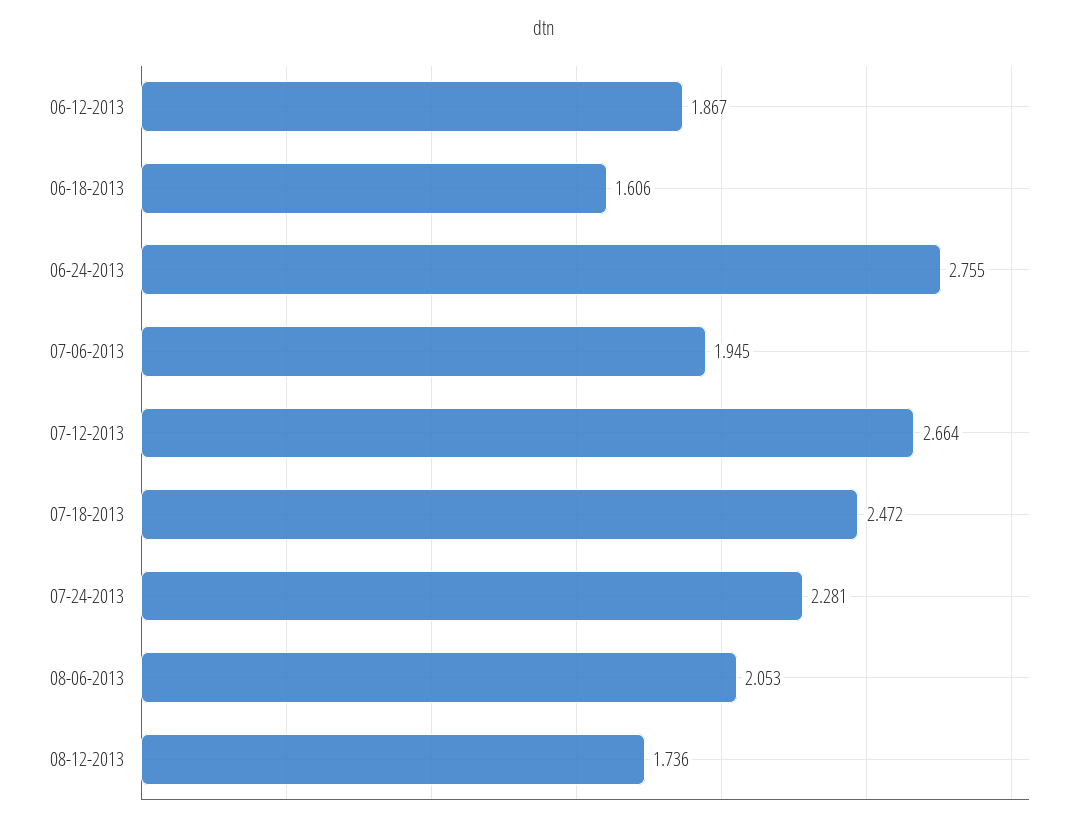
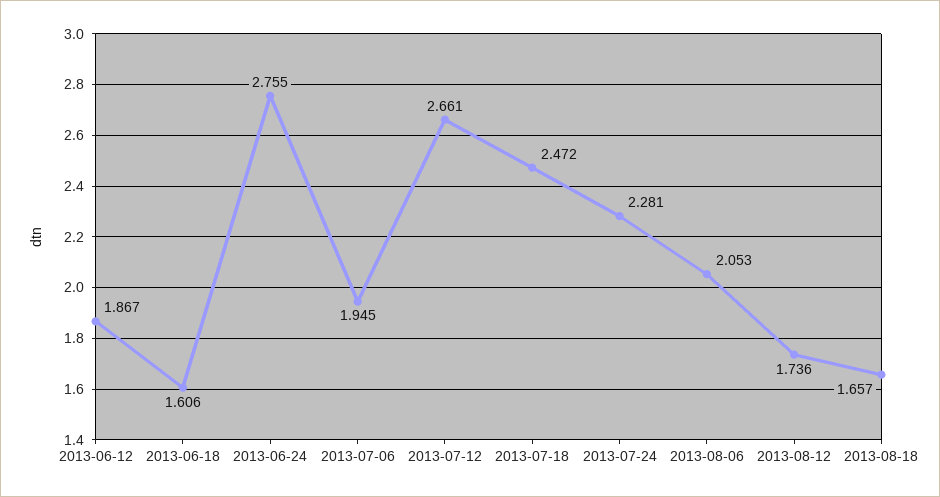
07-12-2013: 2.664 -> 2.661
2013-08-18: none -> 1.657

